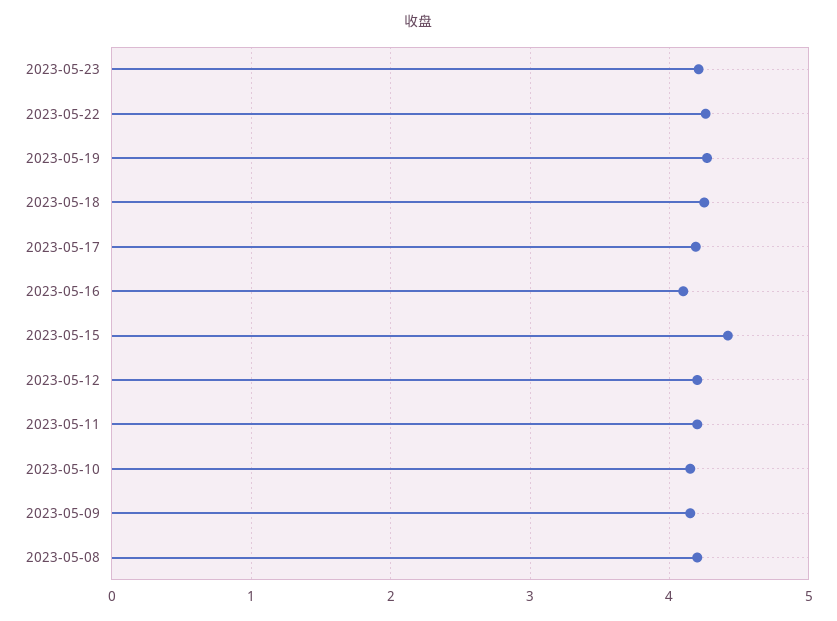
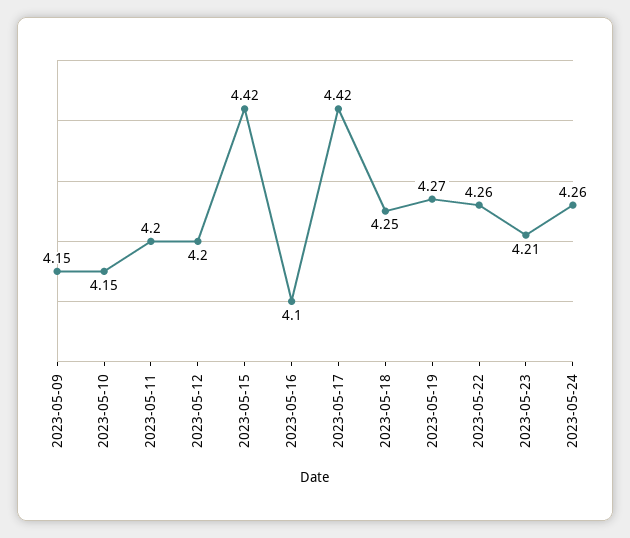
2023-05-17: 4.2 -> 4.42
2023-05-08: 4.2 -> none
2023-05-24: none -> 4.26

